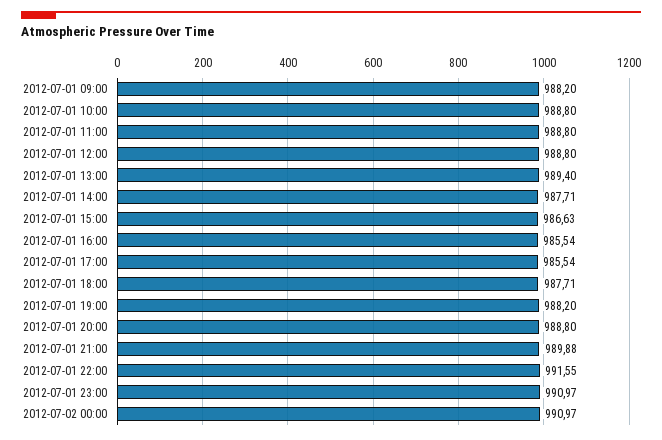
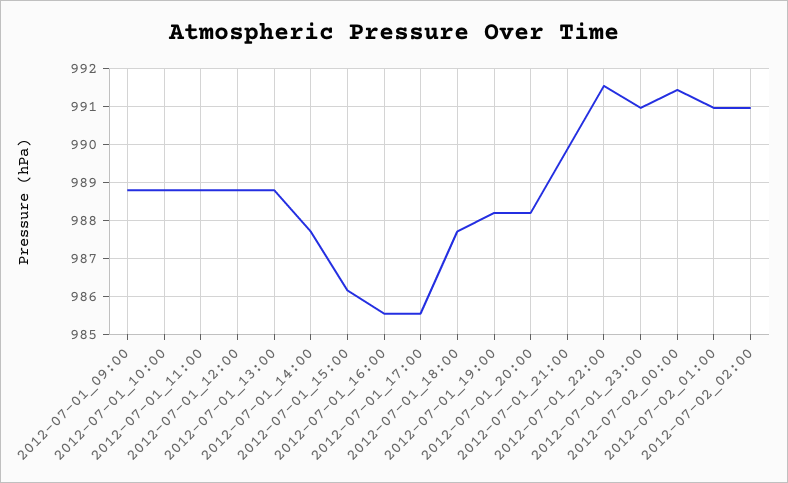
2012-07-01 09:00: 988.2 -> 988.8
2012-07-01 13:00: 989.4 -> 988.8
2012-07-01 15:00: 986.63 -> 986.2
2012-07-01 20:00: 988.8 -> 988.2
2012-07-02 00:00: 990.97 -> 991.4
2012-07-02_01:00: none -> 991
2012-07-02_02:00: none -> 991

